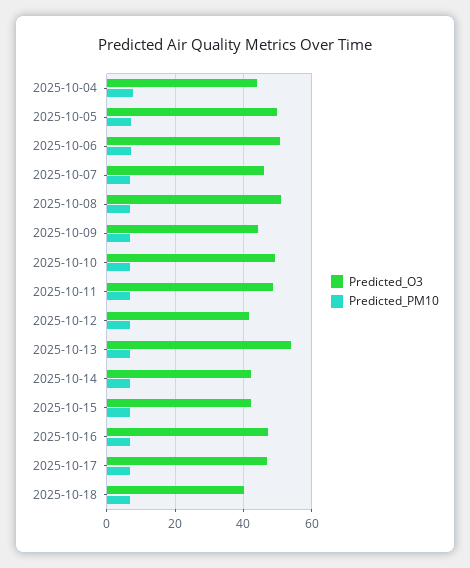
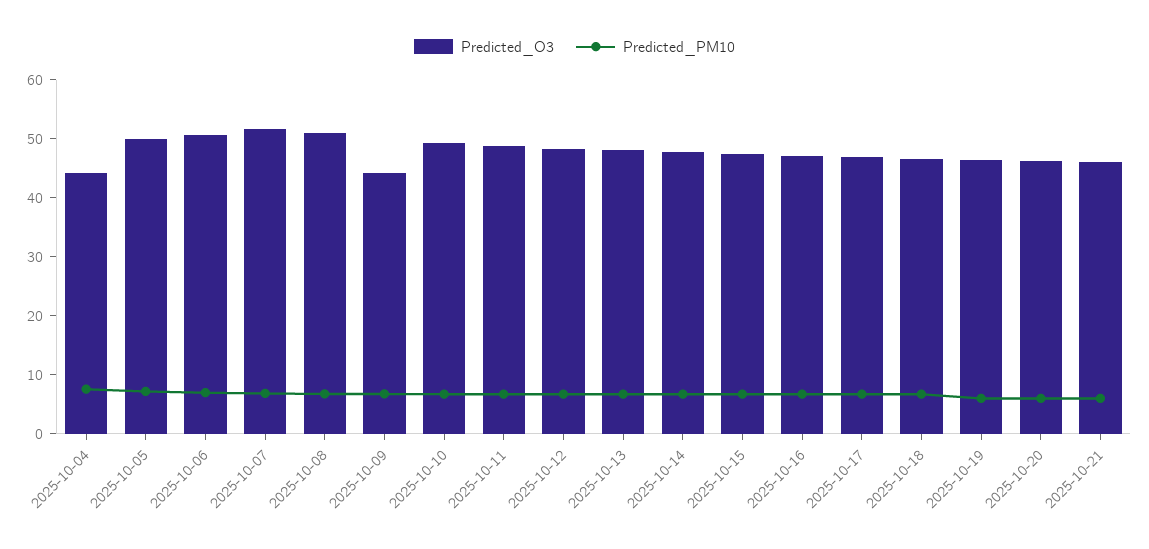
Predicted_O3, 2025-10-07: 46 -> 52
Predicted_O3, 2025-10-12: 42 -> 48
Predicted_O3, 2025-10-13: 54 -> 48
Predicted_O3, 2025-10-14: 42 -> 48
Predicted_O3, 2025-10-15: 42 -> 48
Predicted_O3, 2025-10-18: 40 -> 46
Predicted_O3, 2025-10-19: none -> 46
Predicted_PM10, 2025-10-19: none -> 6
Predicted_O3, 2025-10-20: none -> 46
Predicted_PM10, 2025-10-20: none -> 6
Predicted_O3, 2025-10-21: none -> 46
Predicted_PM10, 2025-10-21: none -> 6

